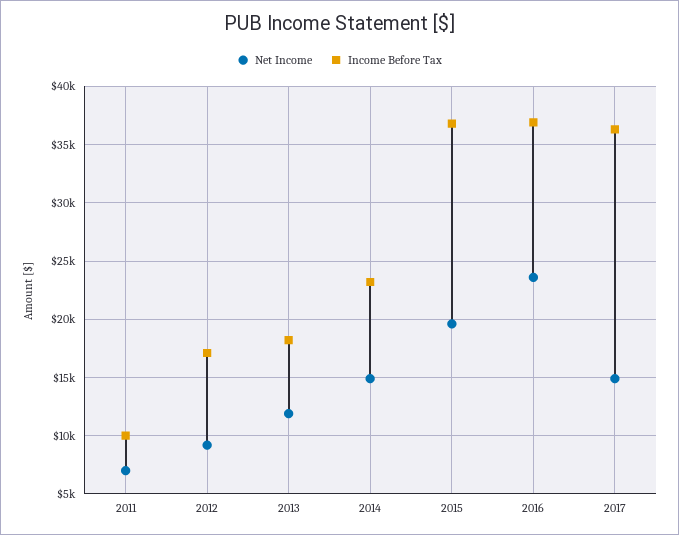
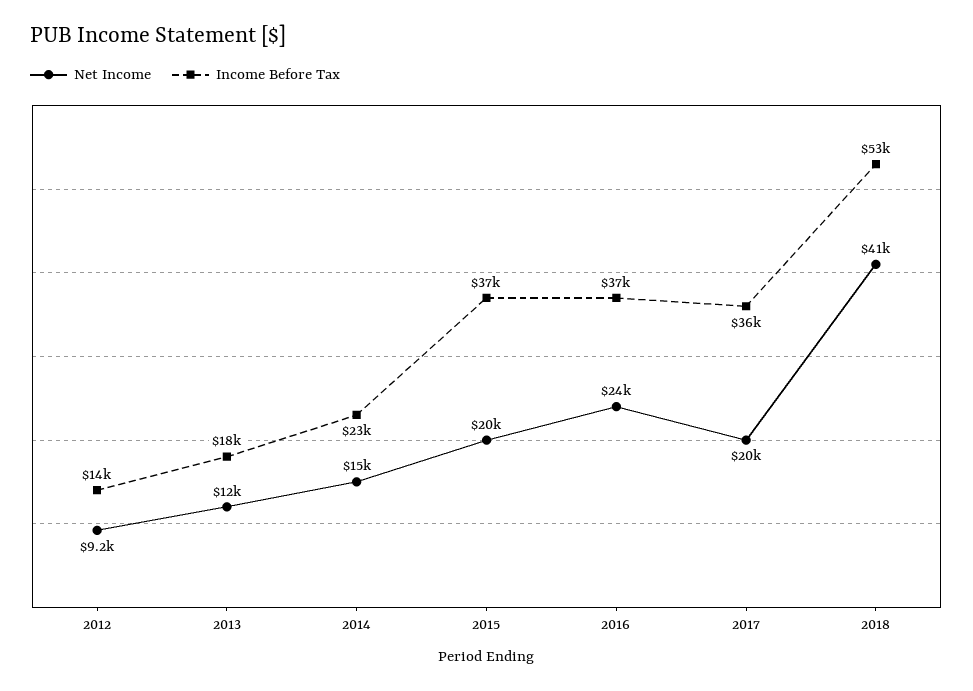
Net Income, 2011: 7000 -> none
Income Before Tax, 2011: 10000 -> none
Income Before Tax, 2012: 17000 -> 14000
Net Income, 2017: 15000 -> 20000
Net Income, 2018: none -> 41000
Income Before Tax, 2018: none -> 53000

